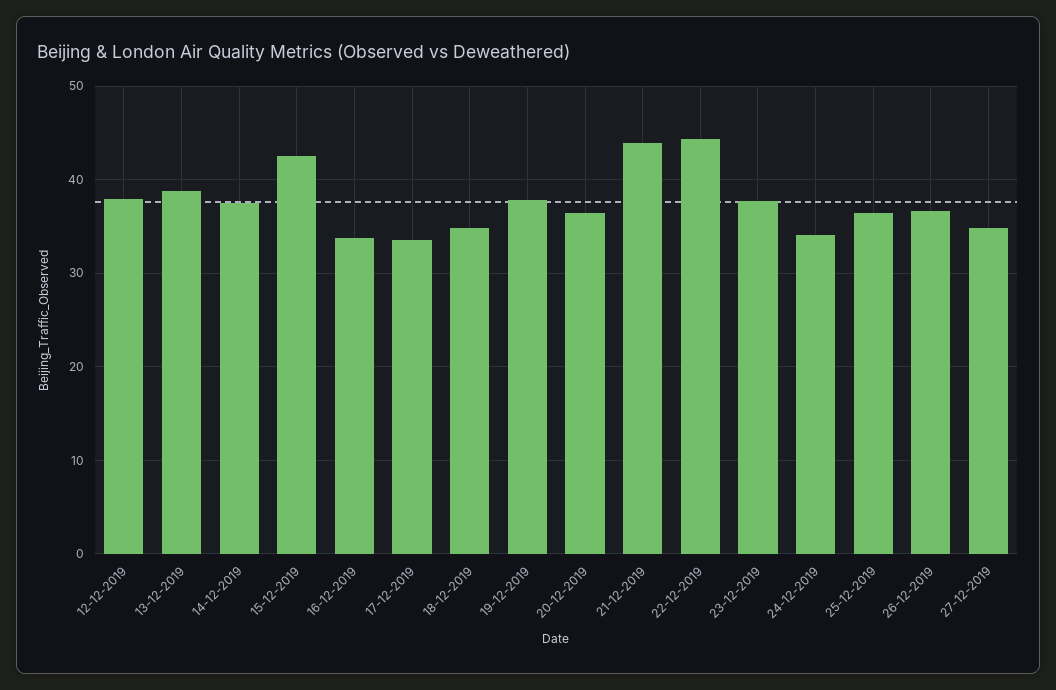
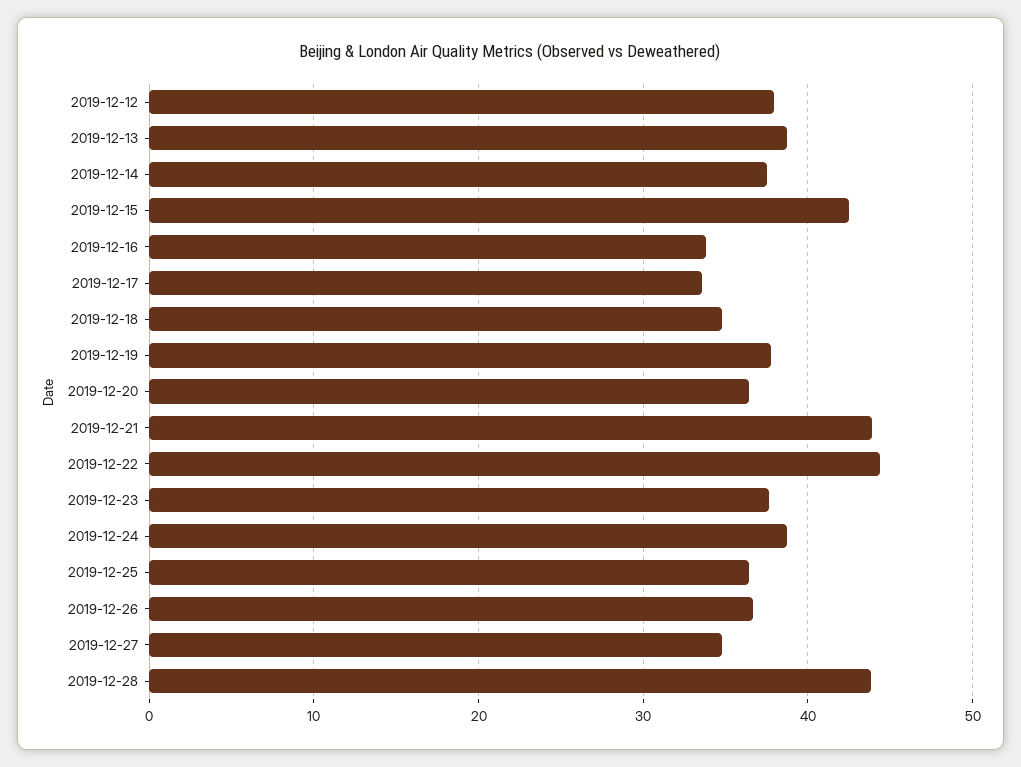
24-12-2019: 34 -> 39
2019-12-28: none -> 44

